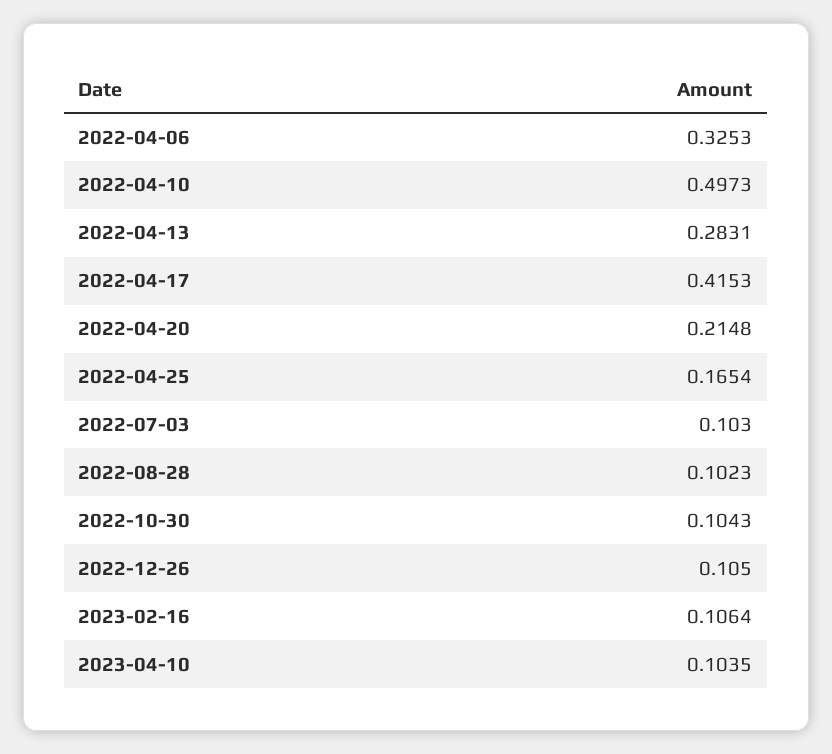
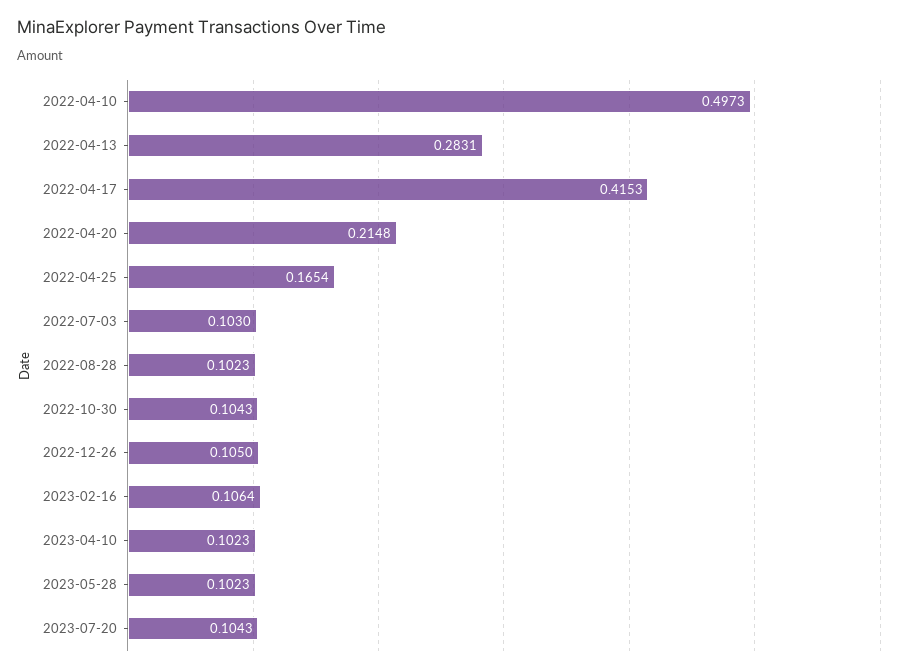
2022-04-06: 0.3253 -> none
2023-04-10: 0.1035 -> 0.1023
2023-05-28: none -> 0.1023
2023-07-20: none -> 0.1043

